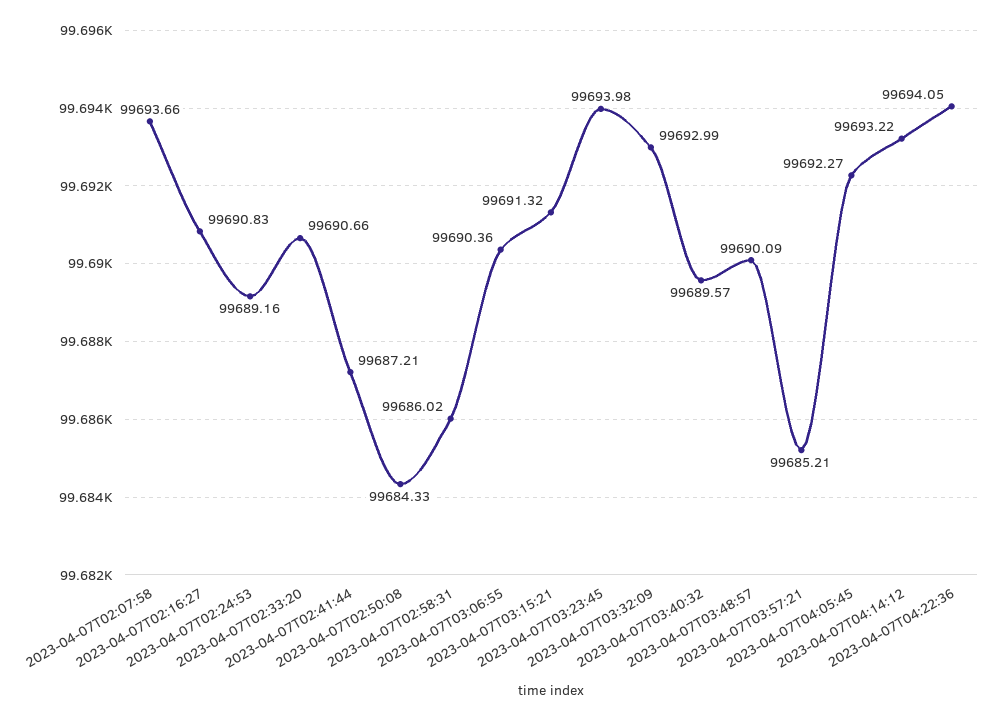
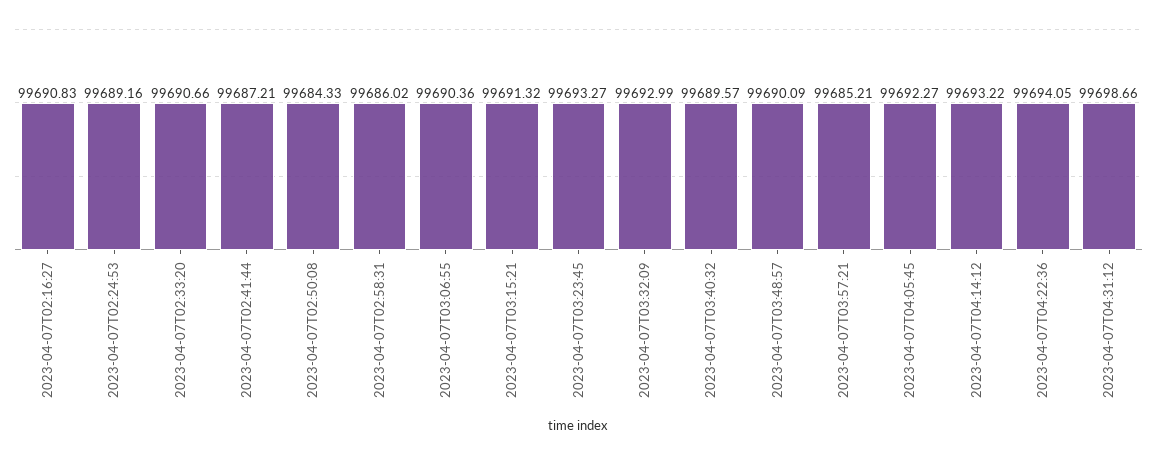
2023-04-07T02:07:58: 99693.66 -> none
2023-04-07T03:23:45: 99693.98 -> 99693.27
2023-04-07T04:31:12: none -> 99698.66

